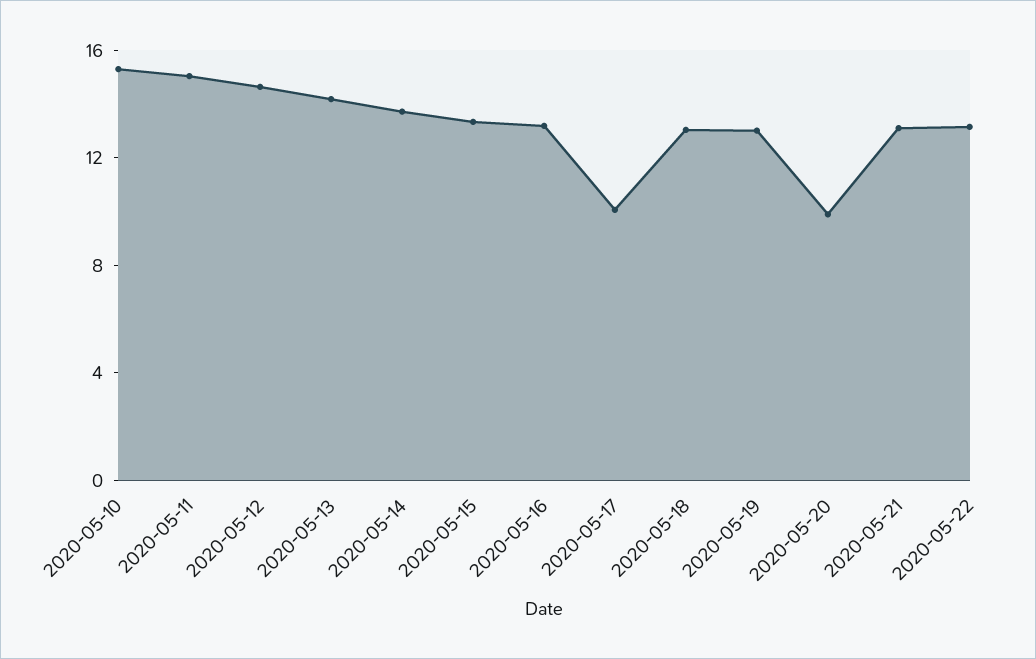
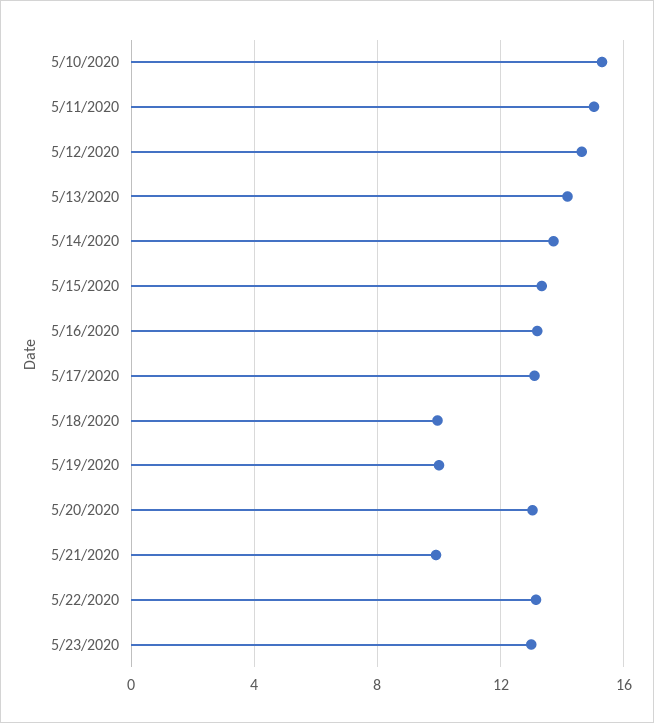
2020-05-17: 10 -> 13
2020-05-18: 13 -> 10
2020-05-19: 13 -> 10
2020-05-20: 10 -> 13
2020-05-21: 13 -> 10
5/23/2020: none -> 13

